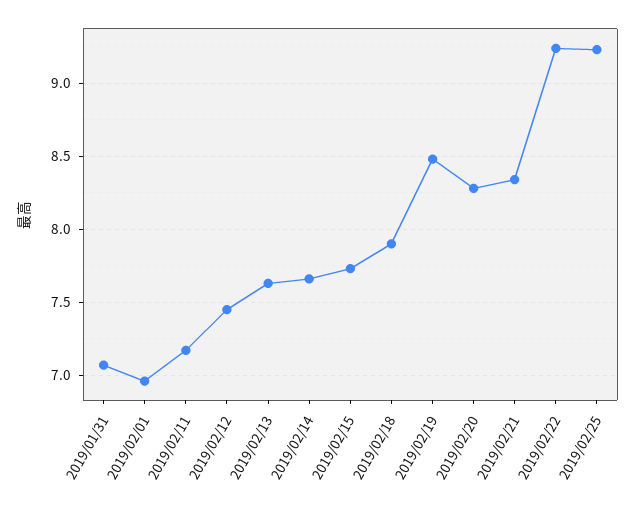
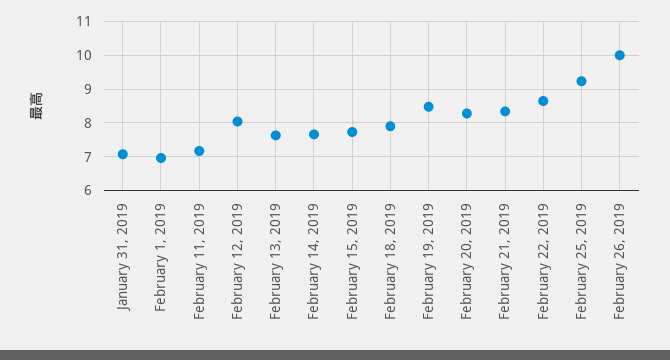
2019/02/12: 7.45 -> 8
2019/02/22: 9.25 -> 8.6
February 26, 2019: none -> 10

